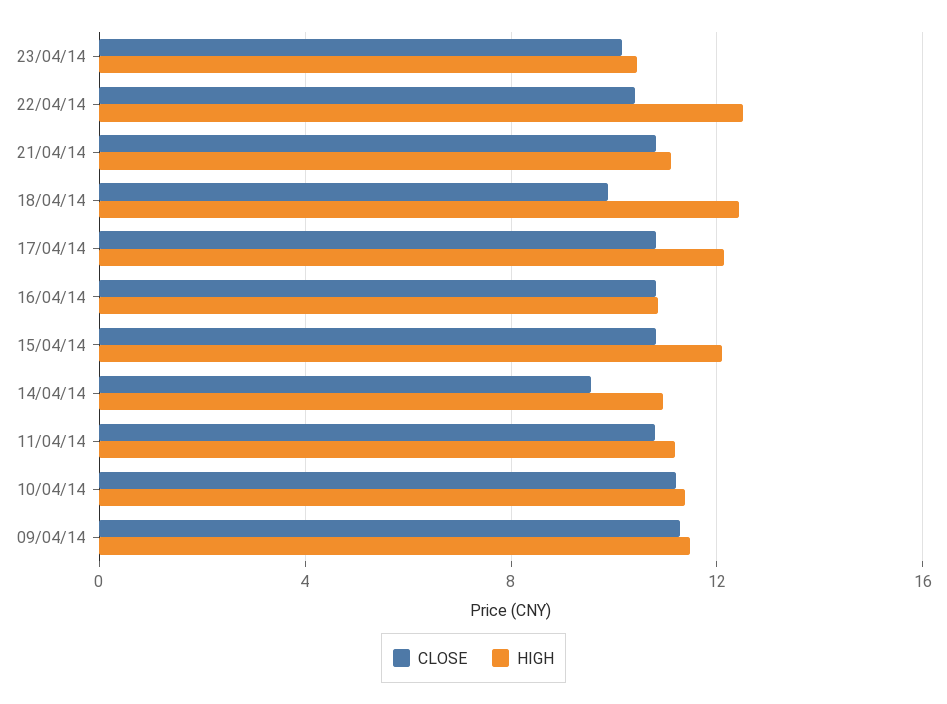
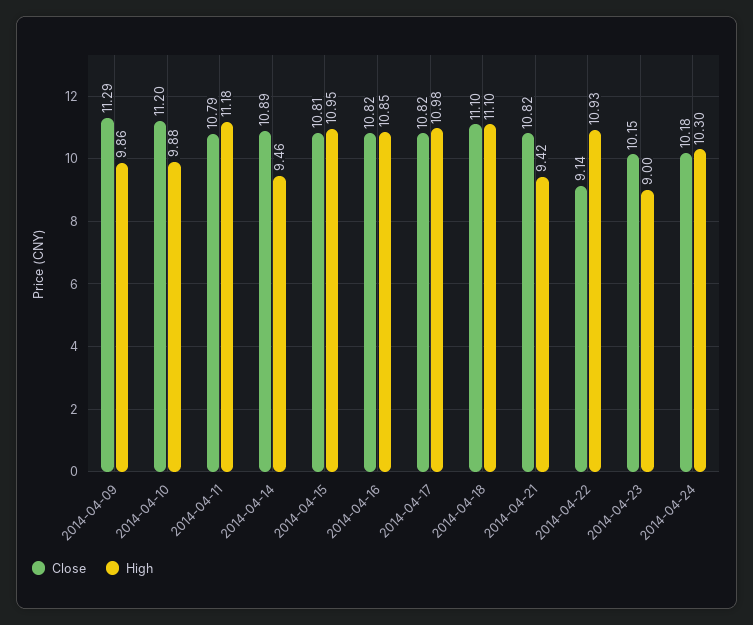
HIGH, 23/04/14: 10.5 -> 9
CLOSE, 22/04/14: 10.5 -> 9.14
HIGH, 22/04/14: 12.5 -> 10.93
HIGH, 21/04/14: 11 -> 9.42
CLOSE, 18/04/14: 10 -> 11.1
HIGH, 18/04/14: 12.5 -> 11.1
HIGH, 17/04/14: 12 -> 10.98
HIGH, 15/04/14: 12 -> 10.95
CLOSE, 14/04/14: 9.5 -> 10.89
HIGH, 14/04/14: 11 -> 9.46
HIGH, 10/04/14: 11.5 -> 9.88
HIGH, 09/04/14: 11.5 -> 9.86
CLOSE, 2014-04-24: none -> 10.18
HIGH, 2014-04-24: none -> 10.3

